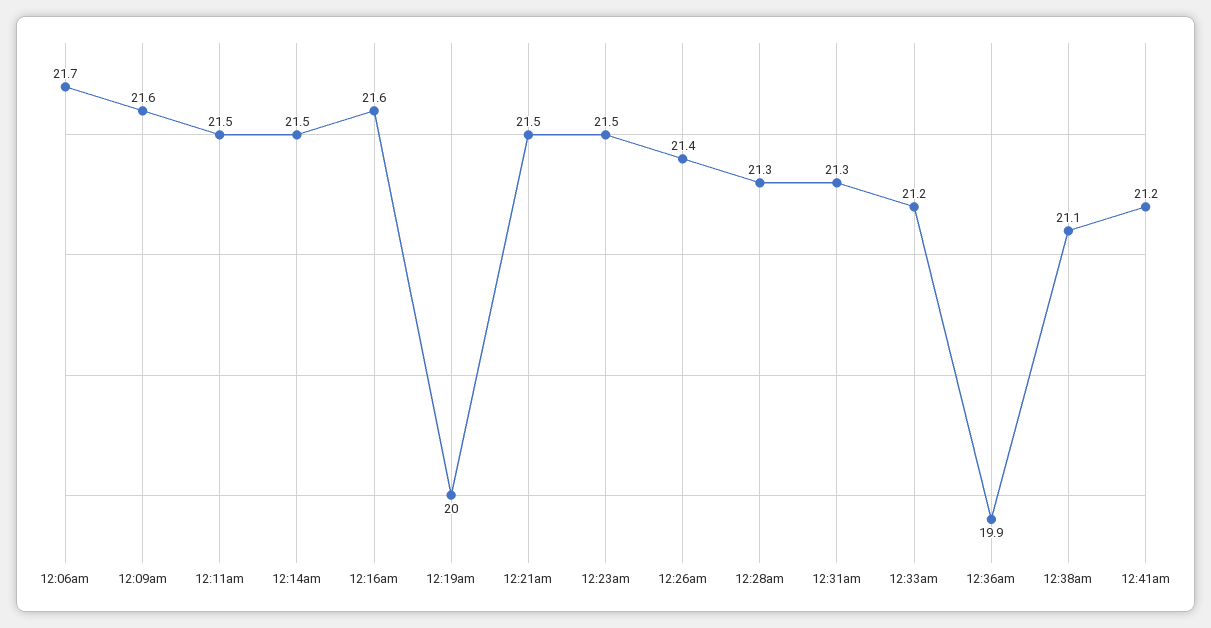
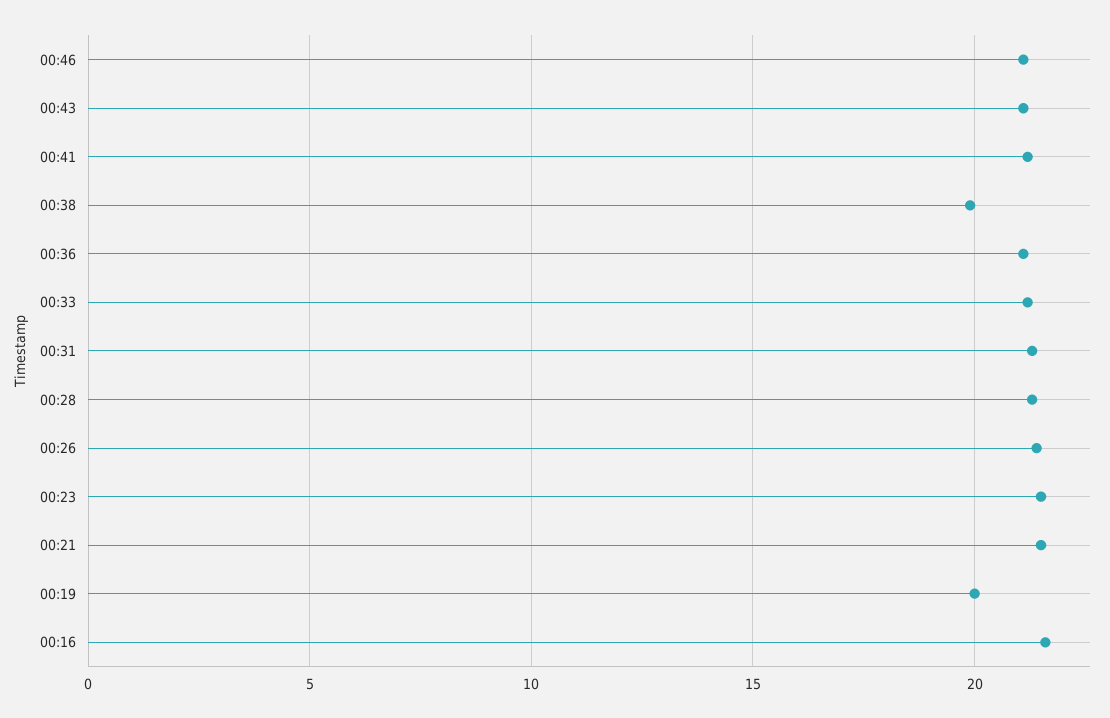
12:06am: 21.7 -> none
12:09am: 21.6 -> none
12:11am: 21.5 -> none
12:14am: 21.5 -> none
12:36am: 19.9 -> 21
12:38am: 21.1 -> 20
00:46: none -> 21
00:43: none -> 21

